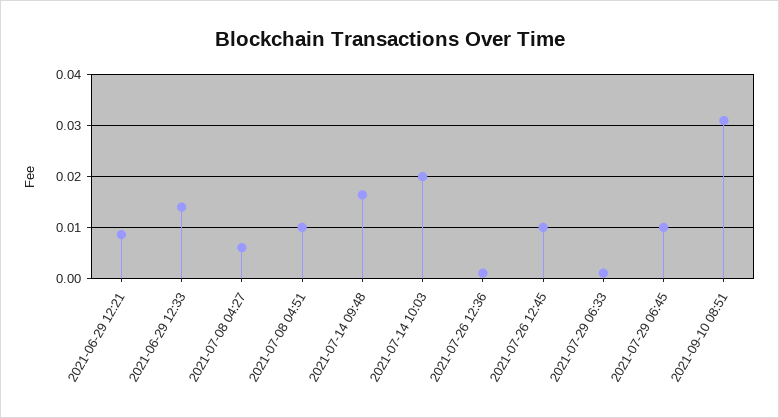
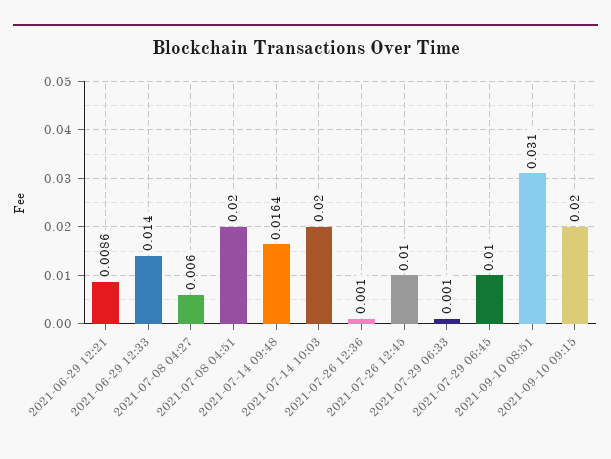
2021-07-08 04:51: 0.01 -> 0.02
2021-09-10 09:15: none -> 0.02

